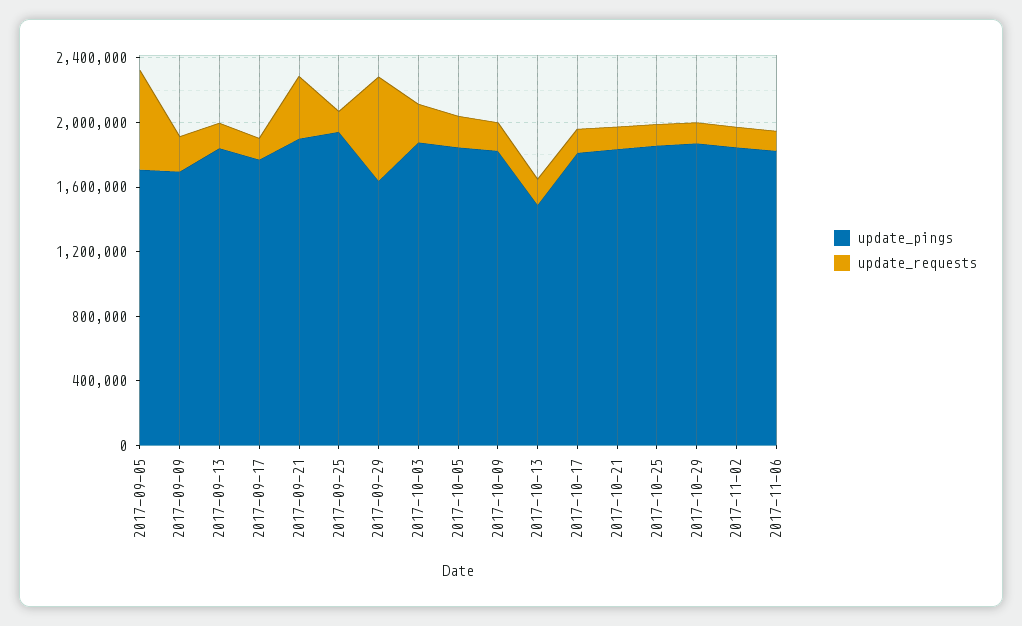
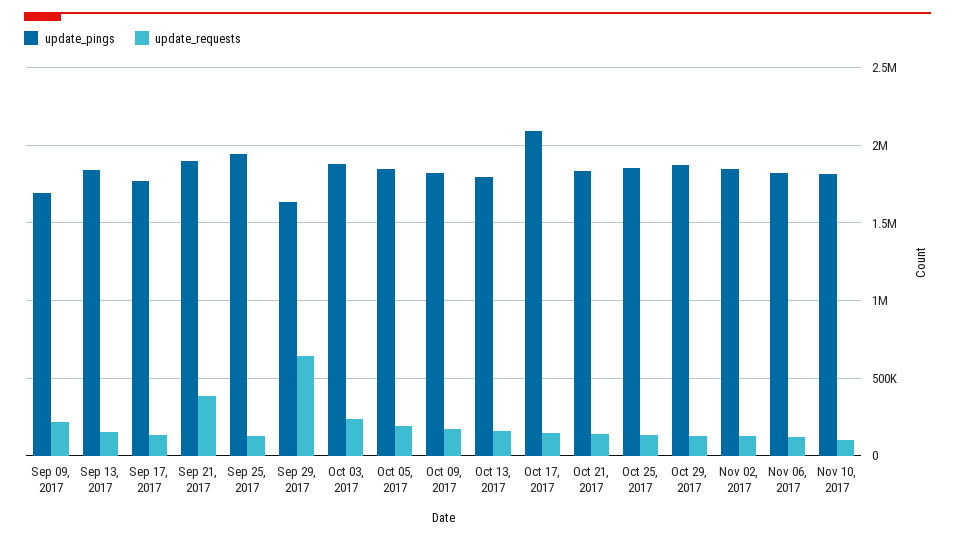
update_pings, 2017-09-05: 1700000 -> none
update_requests, 2017-09-05: 600000 -> none
update_pings, 2017-10-13: 1500000 -> 1800000
update_pings, 2017-10-17: 1800000 -> 2100000
update_pings, Nov 10, 2017: none -> 1800000
update_requests, Nov 10, 2017: none -> 100000

